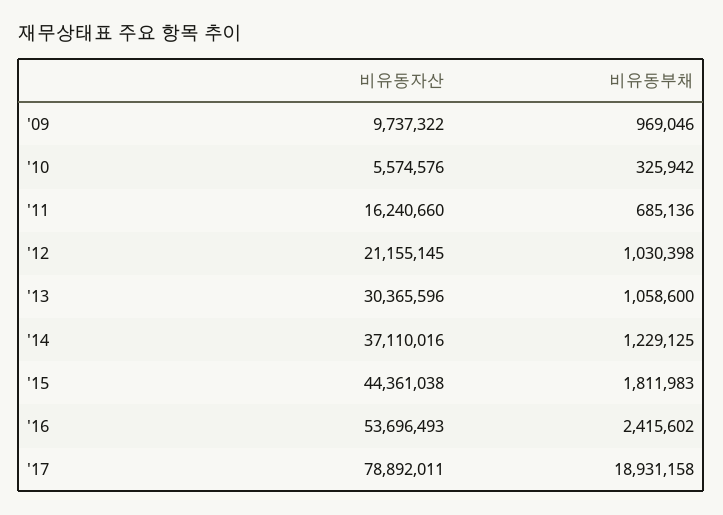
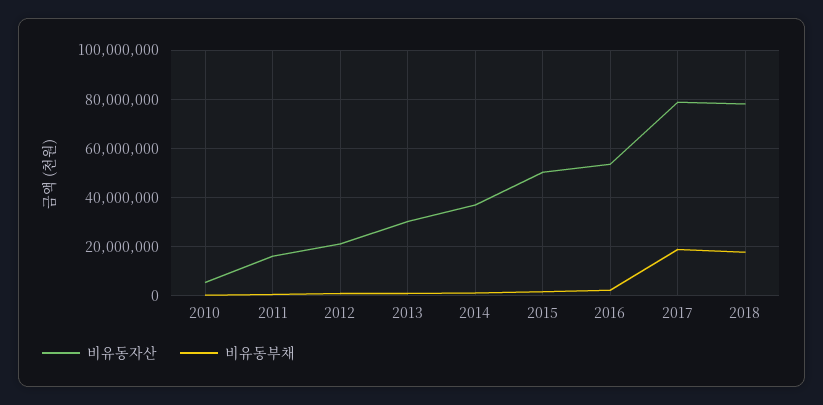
비유동자산, '09: 9737322 -> none
비유동부채, '09: 969046 -> none
비유동자산, '15: 44361038 -> 50000000
비유동자산, 2018: none -> 77500000
비유동부채, 2018: none -> 17500000

